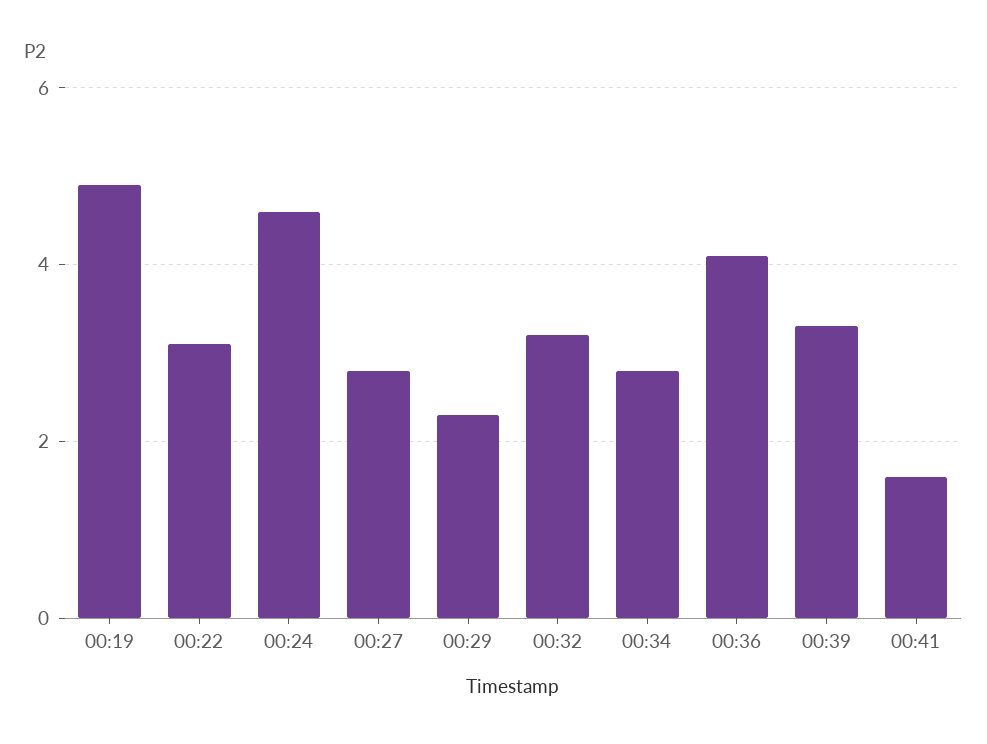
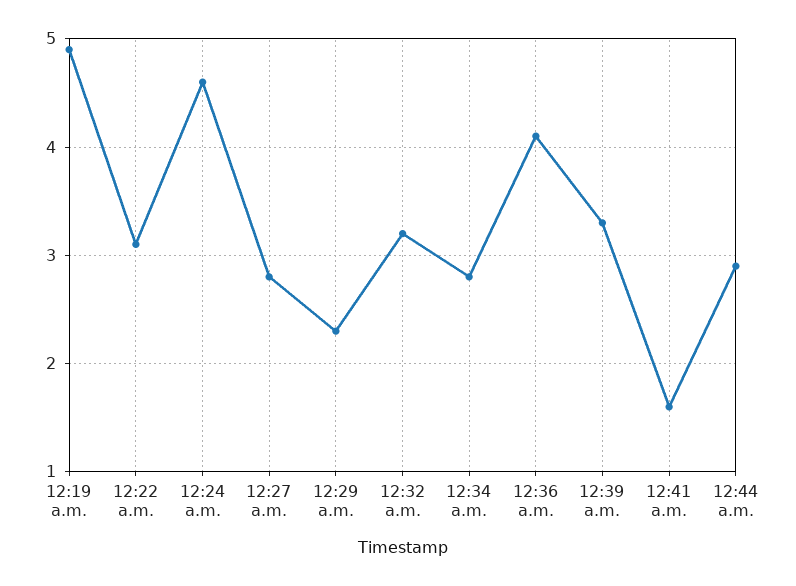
12:44 a.m.: none -> 2.9

